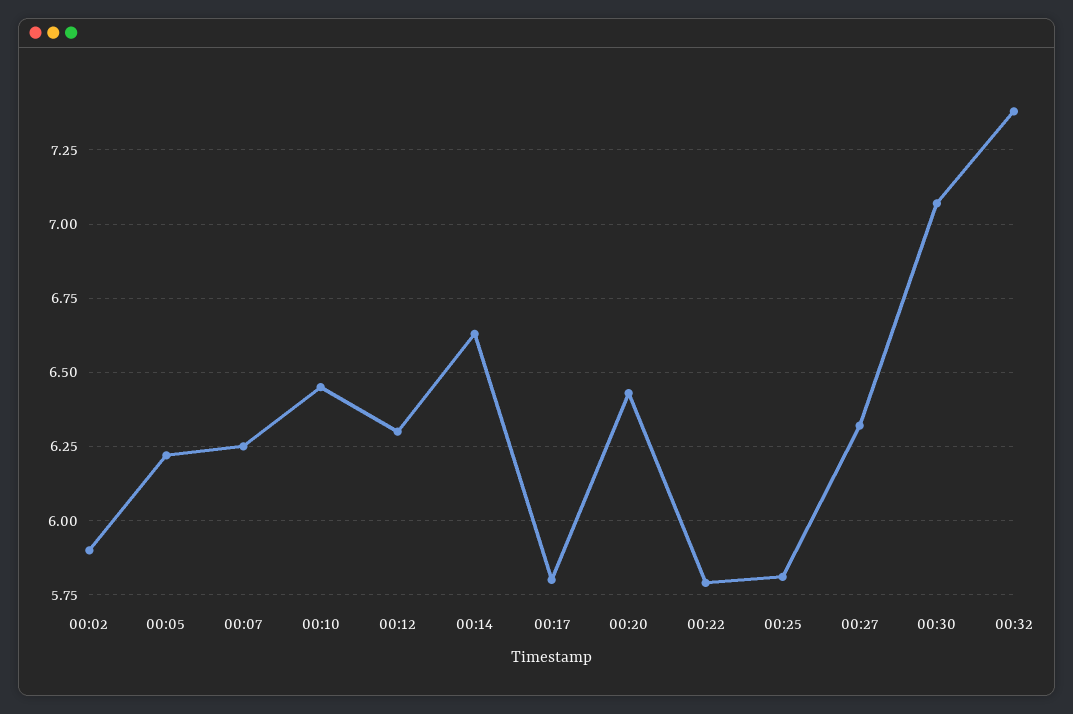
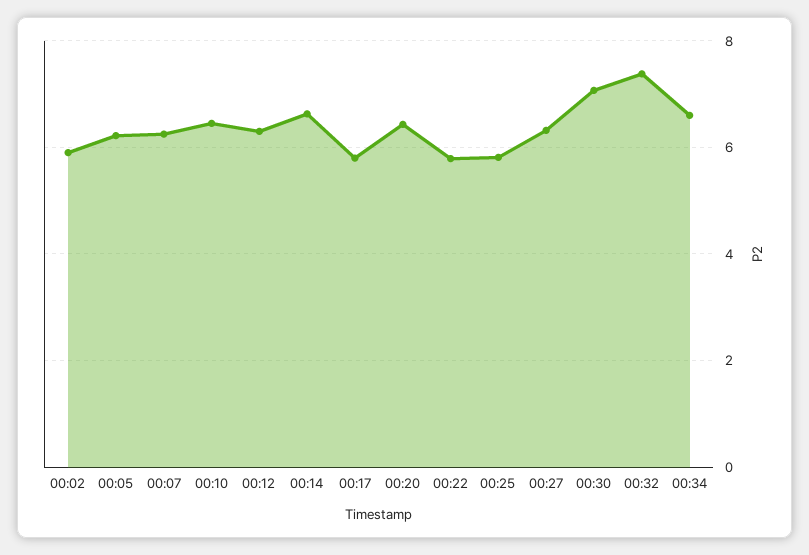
00:34: none -> 6.6

